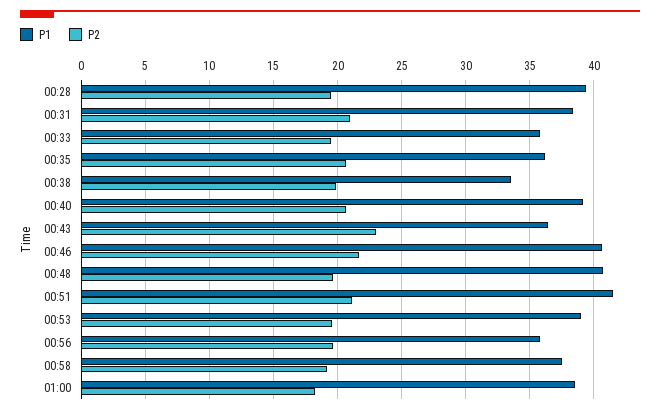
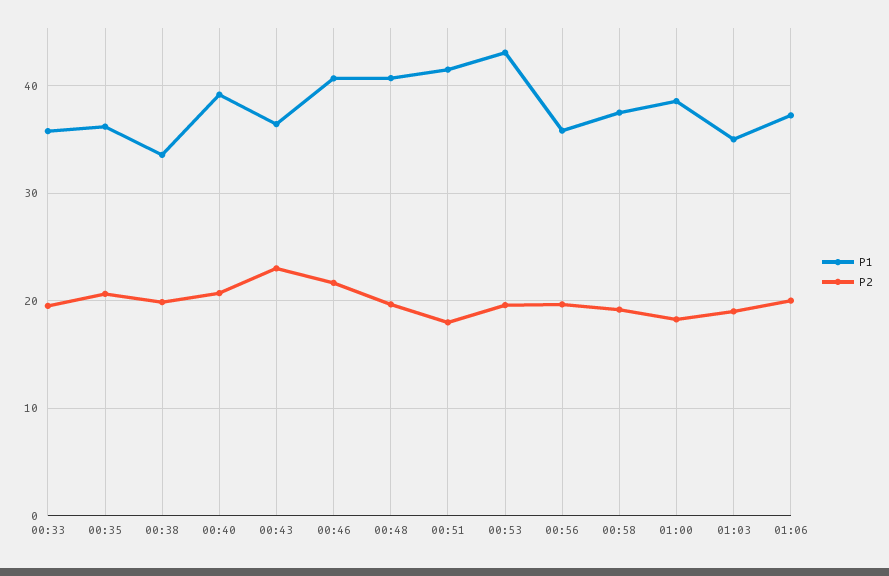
P1, 00:28: 39.5 -> none
P2, 00:28: 19.5 -> none
P1, 00:31: 38.5 -> none
P2, 00:31: 21 -> none
P2, 00:51: 21 -> 18
P1, 00:53: 39 -> 43
P1, 01:03: none -> 35
P2, 01:03: none -> 19
P1, 01:06: none -> 37
P2, 01:06: none -> 20

